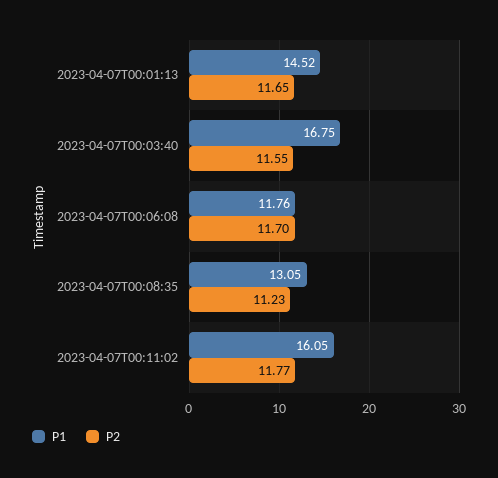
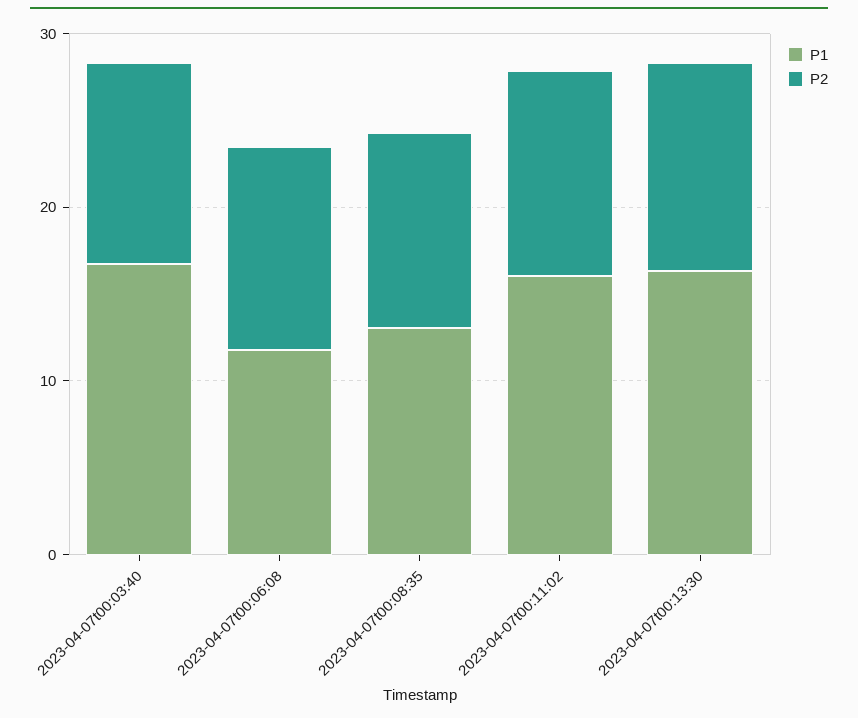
P1, 2023-04-07T00:01:13: 14.52 -> none
P2, 2023-04-07T00:01:13: 11.65 -> none
P1, 2023-04-07t00:13:30: none -> 16
P2, 2023-04-07t00:13:30: none -> 12

